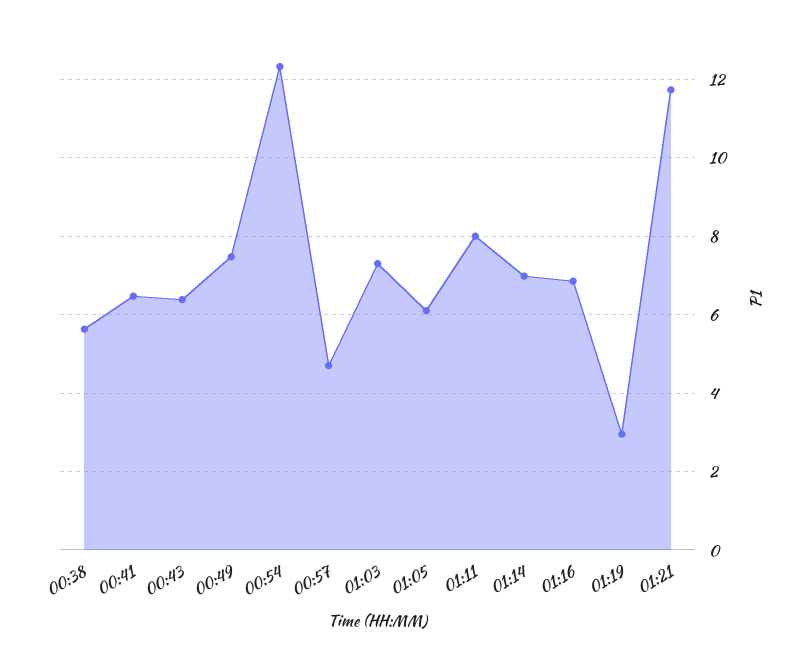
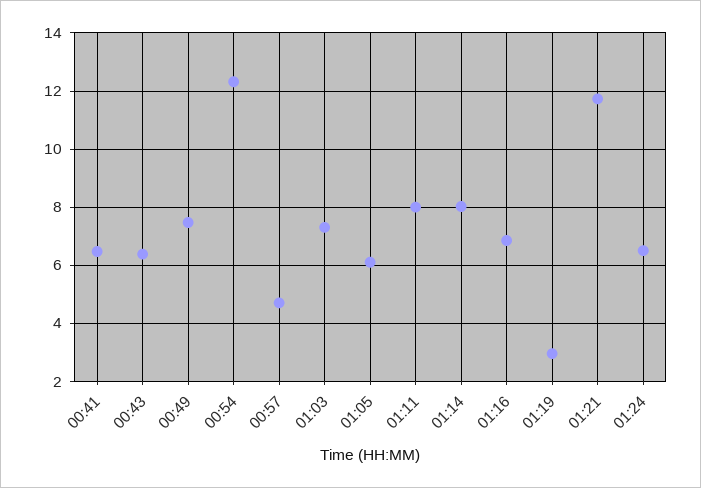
00:38: 5.6 -> none
01:14: 7 -> 8
01:24: none -> 6.5

